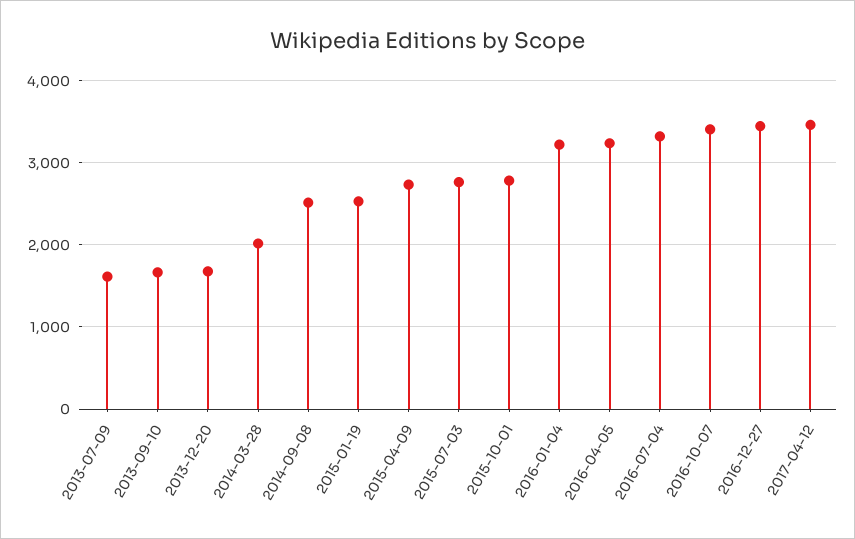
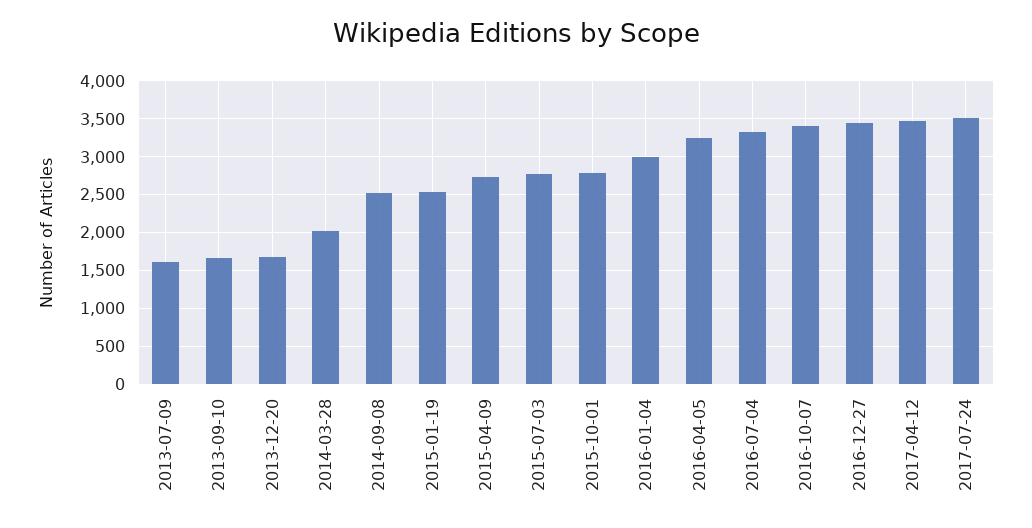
2016-01-04: 3200 -> 3000
2017-07-24: none -> 3500

